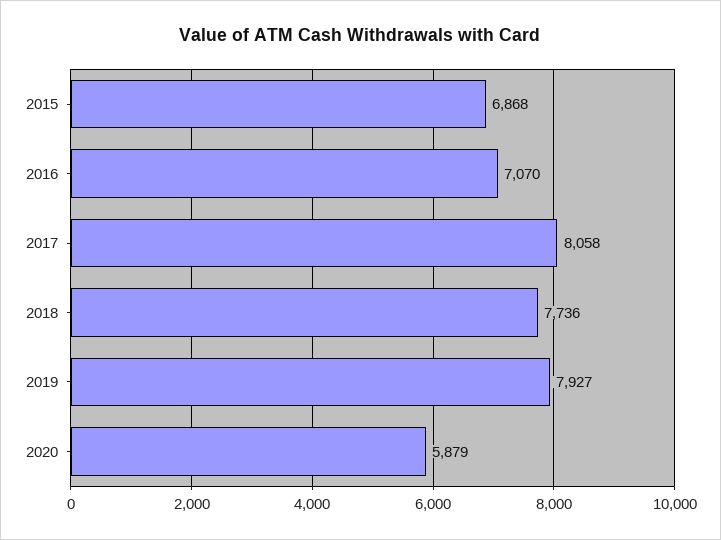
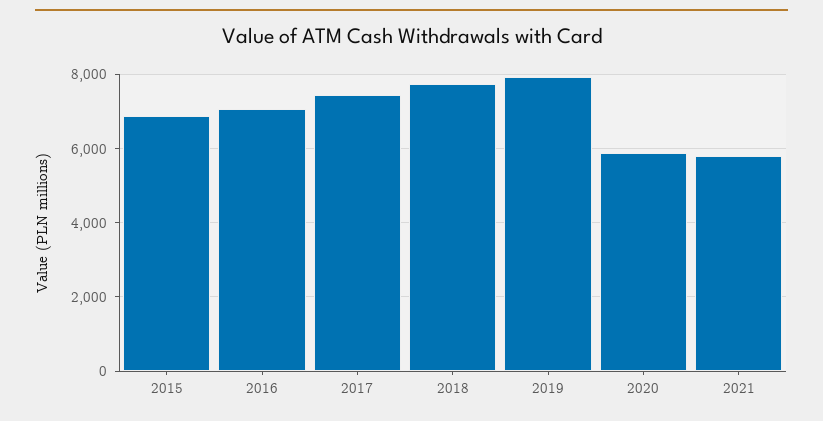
2017: 8058 -> 7400
2021: none -> 5800

